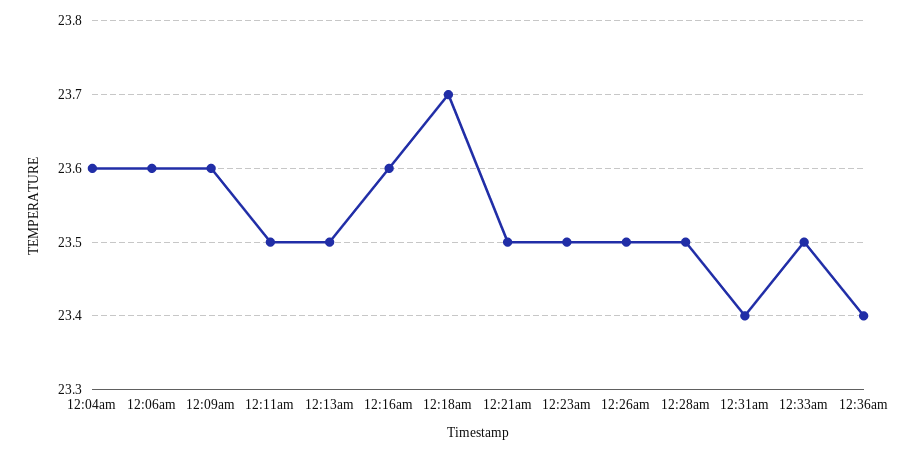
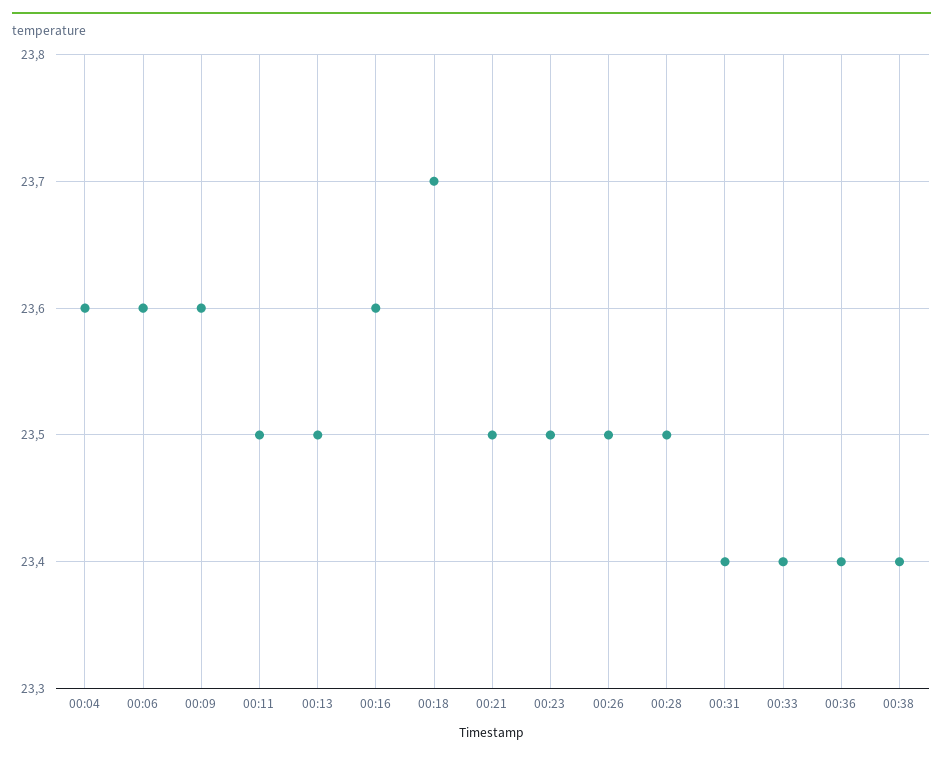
12:33am: 23.5 -> 23.4
00:38: none -> 23.4

